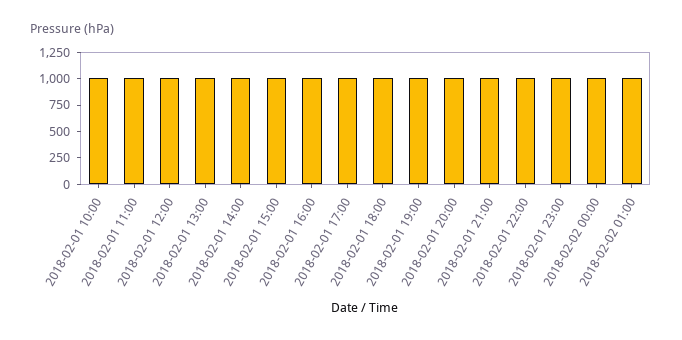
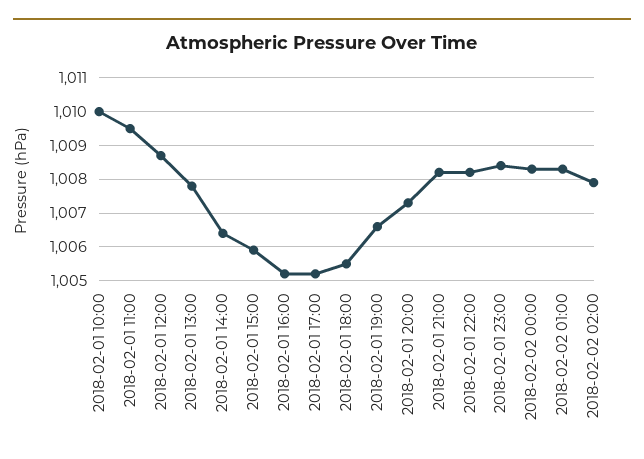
2018-02-02 02:00: none -> 1008

